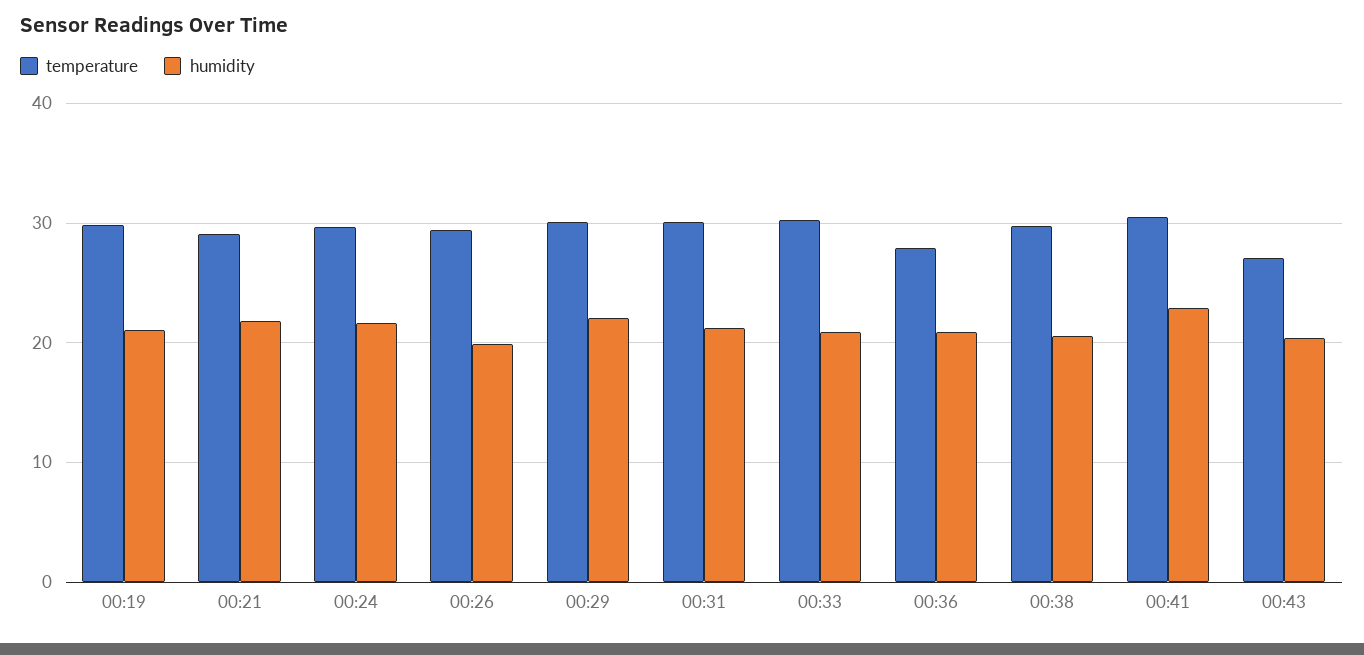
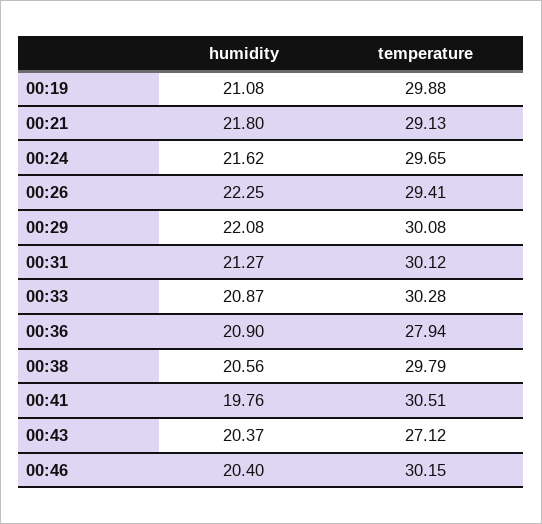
humidity, 00:26: 20 -> 22.25
humidity, 00:41: 23 -> 19.76
humidity, 00:46: none -> 20.4
temperature, 00:46: none -> 30.15

